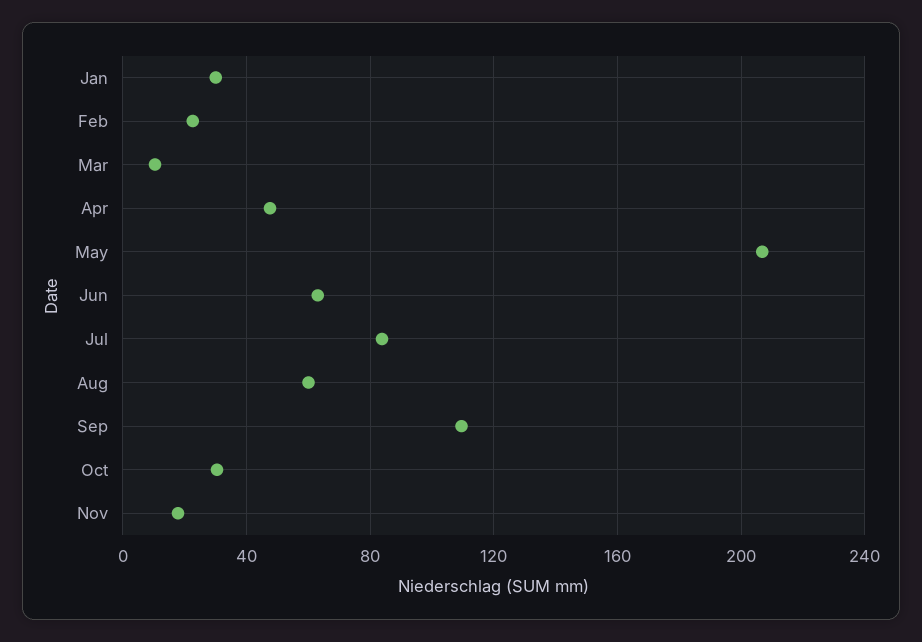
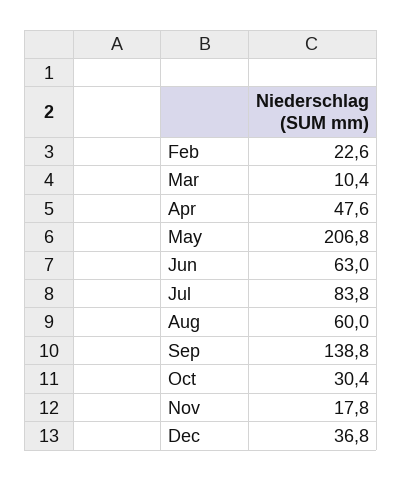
Jan: 30 -> none
Sep: 110 -> 138.8
Dec: none -> 36.8

